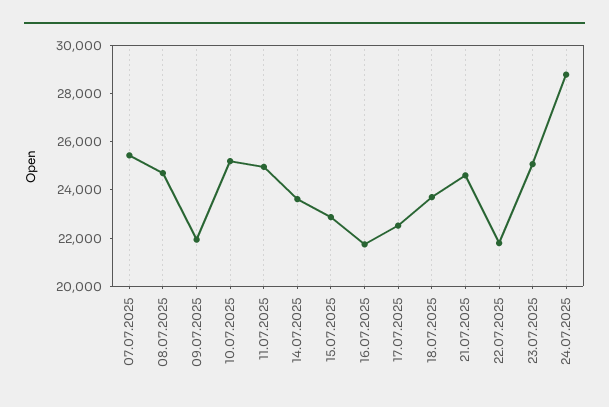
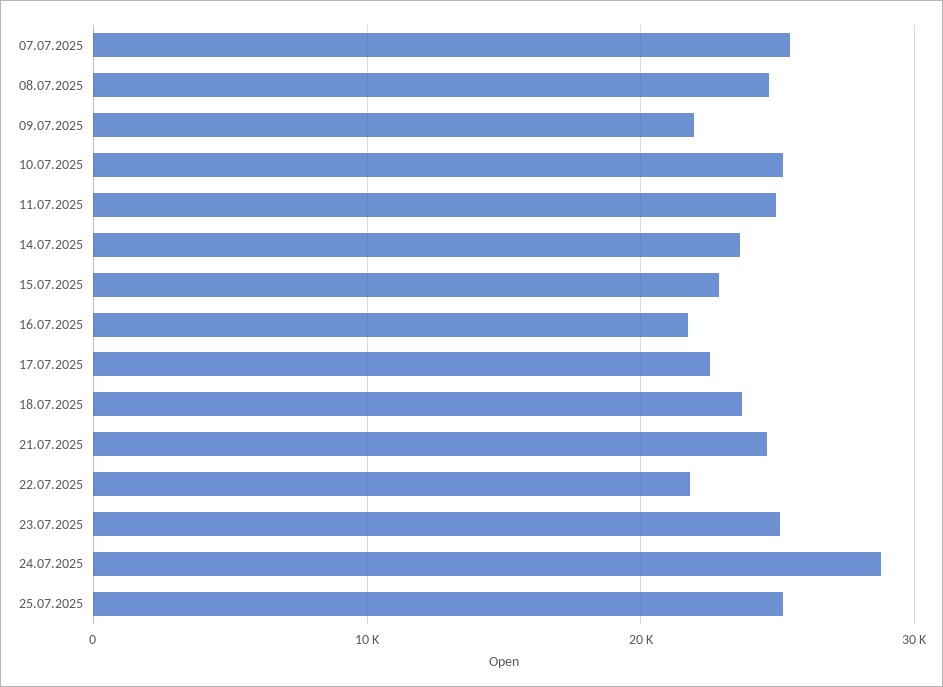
25.07.2025: none -> 25000

